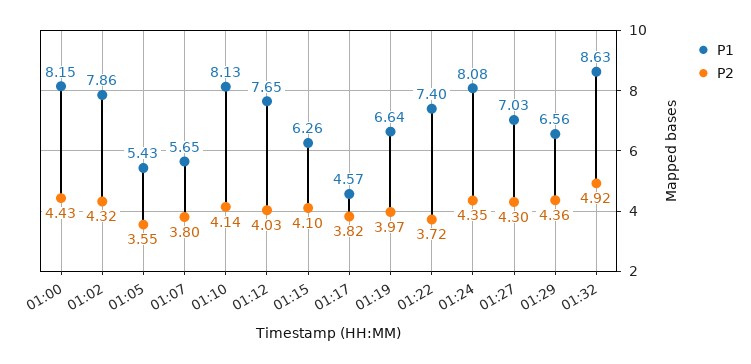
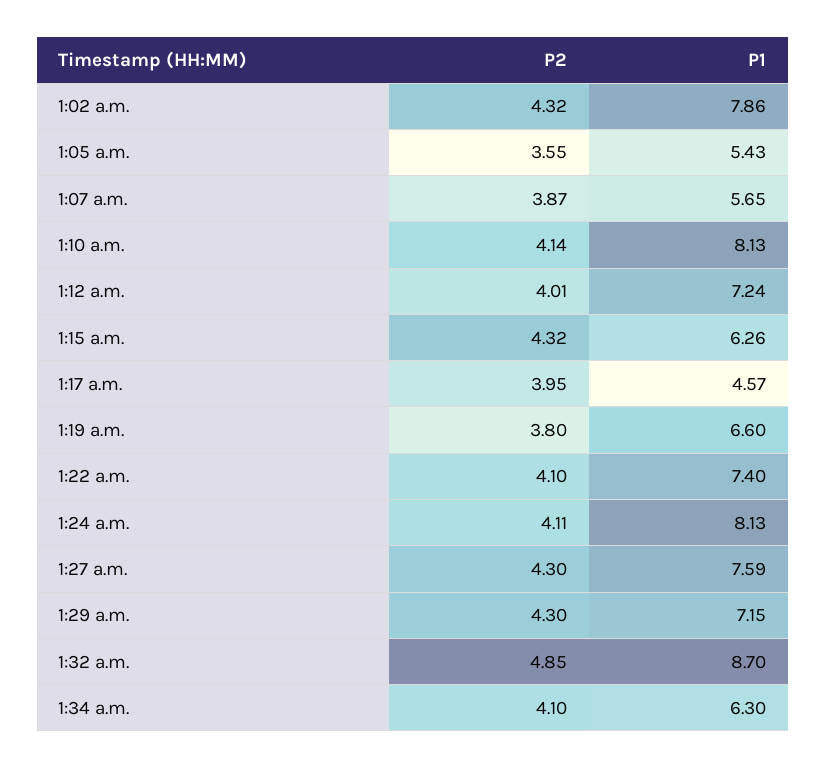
P1, 01:00: 8.15 -> none
P2, 01:00: 4.43 -> none
P2, 01:07: 3.8 -> 3.87
P1, 01:12: 7.65 -> 7.24
P2, 01:12: 4.03 -> 4.01
P2, 01:15: 4.1 -> 4.32
P2, 01:17: 3.82 -> 3.95
P1, 01:19: 6.64 -> 6.6
P2, 01:19: 3.97 -> 3.8
P2, 01:22: 3.72 -> 4.1
P1, 01:24: 8.08 -> 8.13
P2, 01:24: 4.35 -> 4.11
P1, 01:27: 7.03 -> 7.59
P1, 01:29: 6.56 -> 7.15
P2, 01:29: 4.36 -> 4.3
P1, 01:32: 8.63 -> 8.7
P2, 01:32: 4.92 -> 4.85
P2, 1:34 a.m.: none -> 4.1
P1, 1:34 a.m.: none -> 6.3

